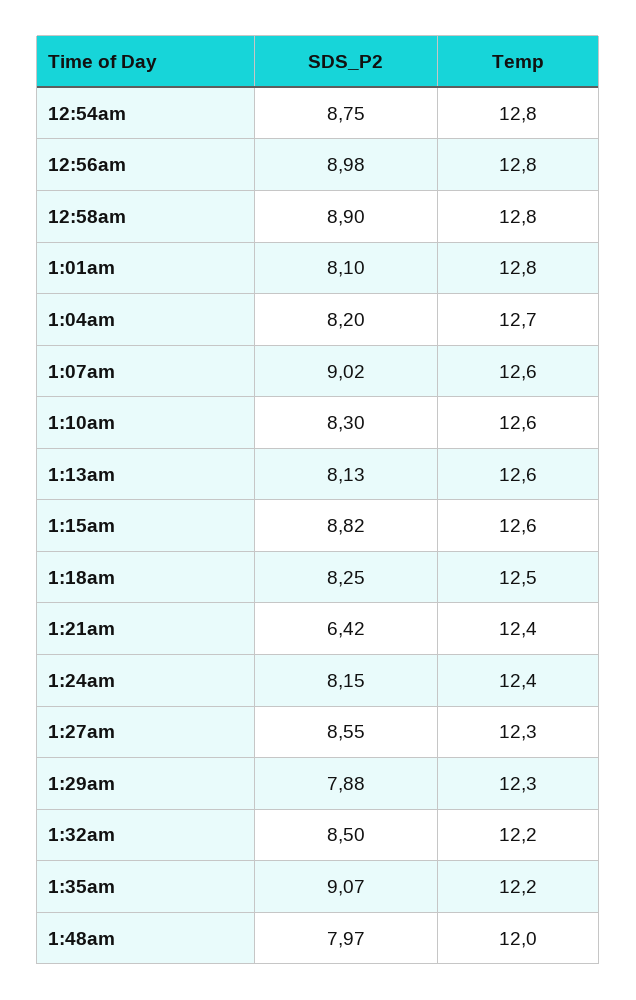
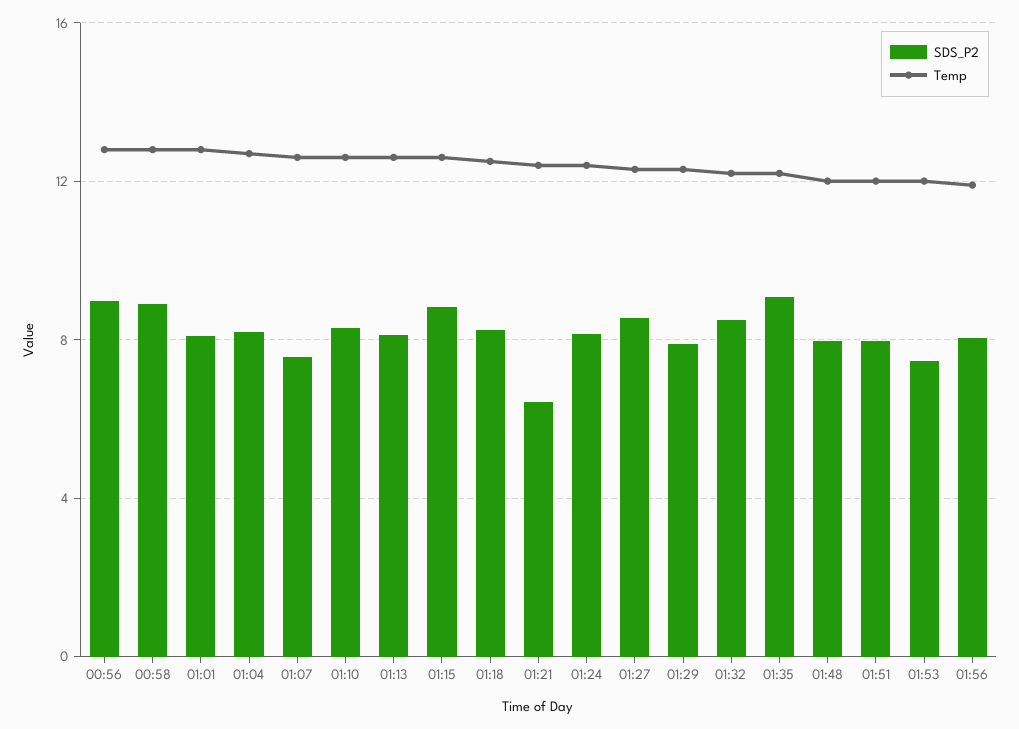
SDS_P2, 12:54am: 8.75 -> none
Temp, 12:54am: 12.8 -> none
SDS_P2, 1:07am: 9.02 -> 7.5
SDS_P2, 01:51: none -> 8
Temp, 01:51: none -> 12
SDS_P2, 01:53: none -> 7.5
Temp, 01:53: none -> 12
SDS_P2, 01:56: none -> 8
Temp, 01:56: none -> 12

